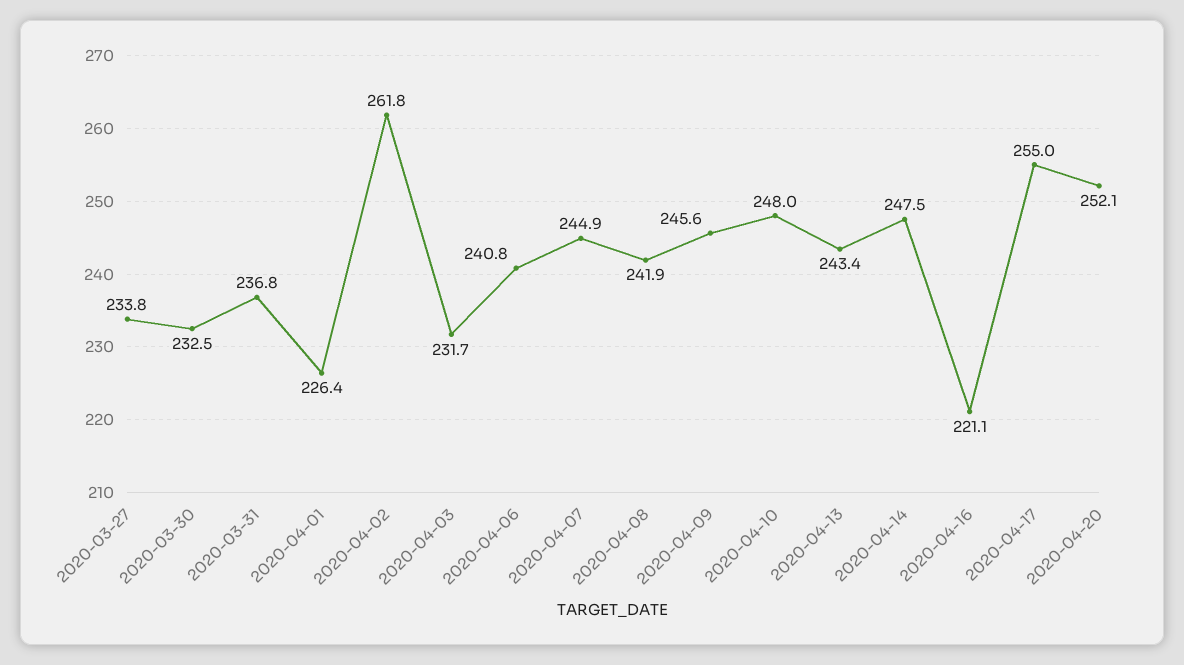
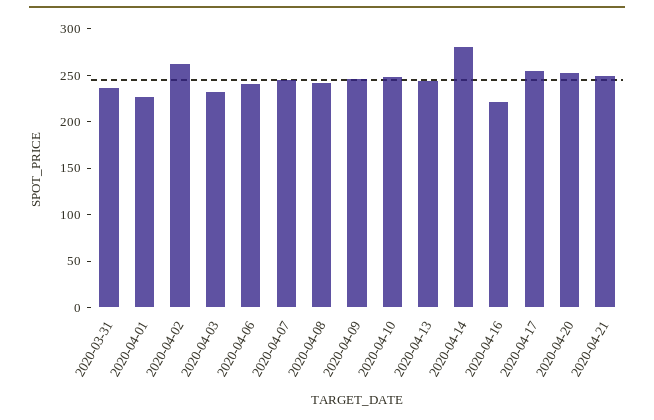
2020-03-27: 233.8 -> none
2020-03-30: 232.5 -> none
2020-04-14: 247.5 -> 280
2020-04-21: none -> 250

